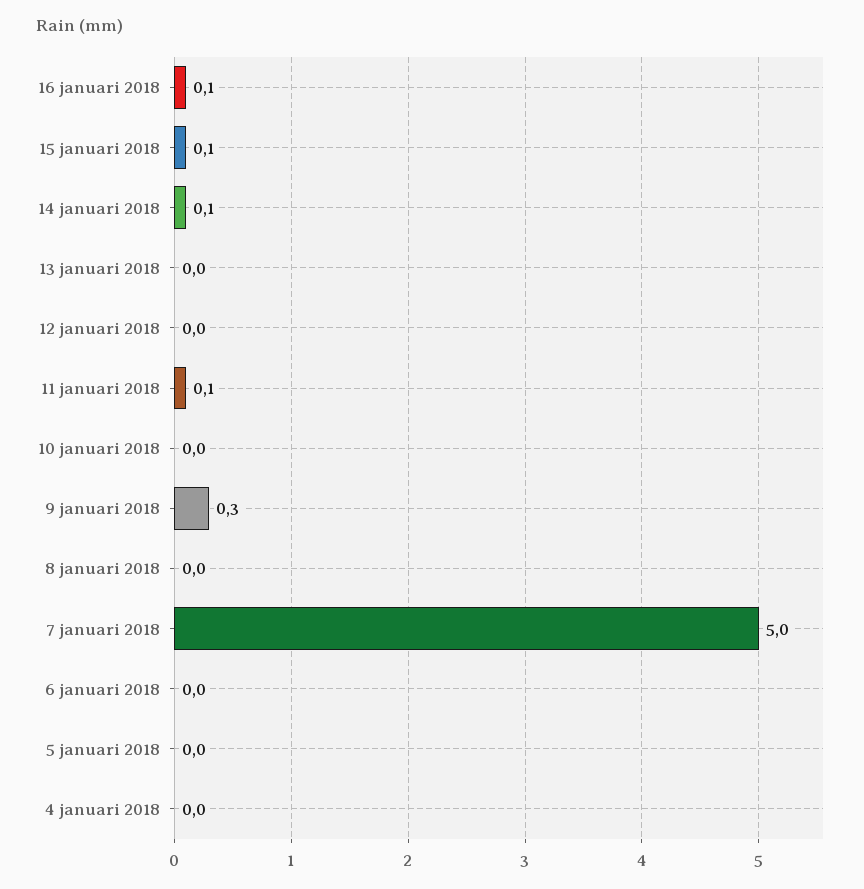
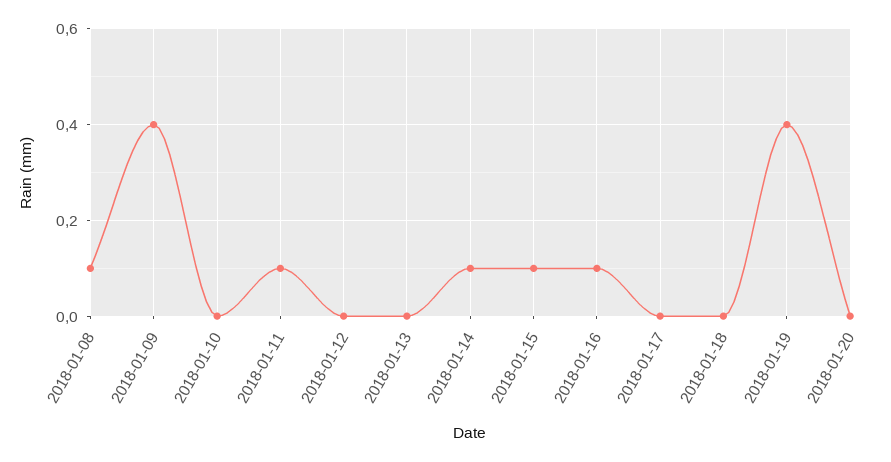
9 januari 2018: 0.3 -> 0.4
8 januari 2018: 0 -> 0.1
7 januari 2018: 5 -> none
6 januari 2018: 0 -> none
5 januari 2018: 0 -> none
4 januari 2018: 0 -> none
2018-01-17: none -> 0
2018-01-18: none -> 0
2018-01-19: none -> 0.4
2018-01-20: none -> 0

